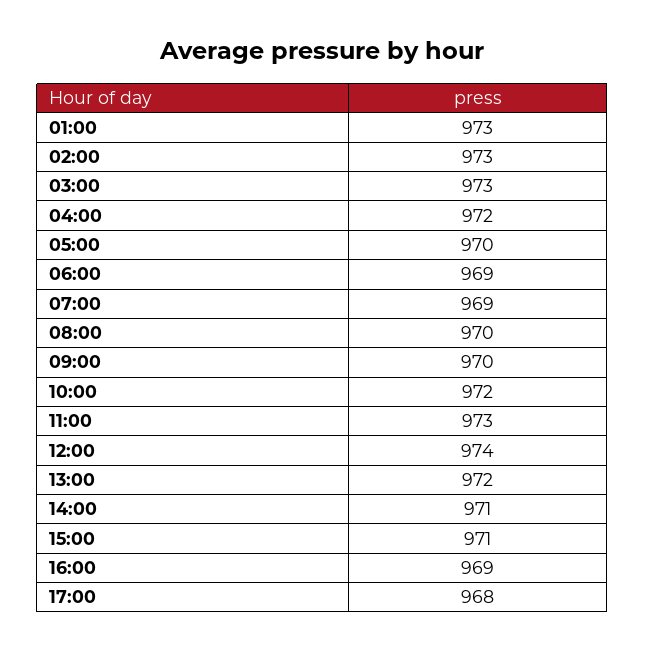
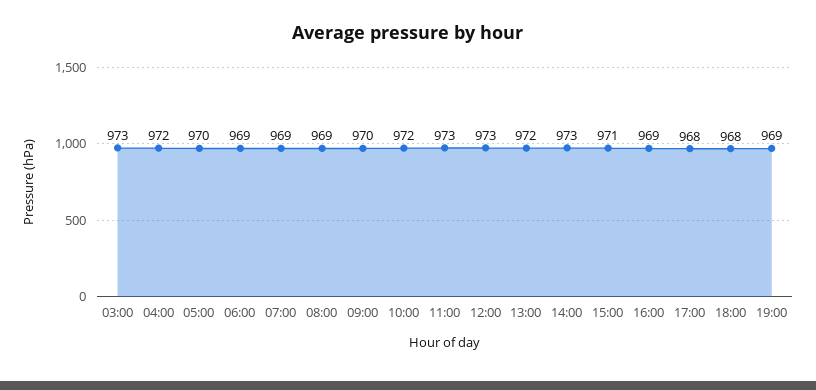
01:00: 973 -> none
02:00: 973 -> none
08:00: 970 -> 969
12:00: 974 -> 973
14:00: 971 -> 973
18:00: none -> 968
19:00: none -> 969

